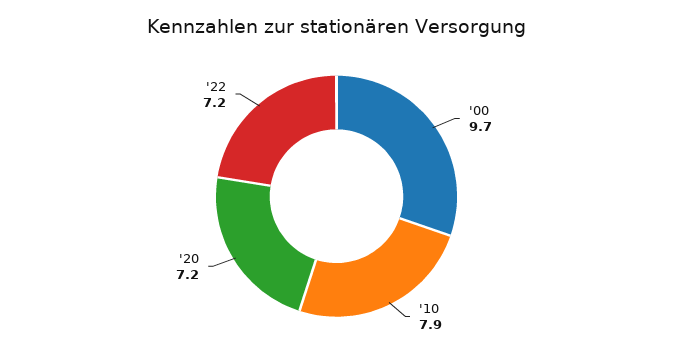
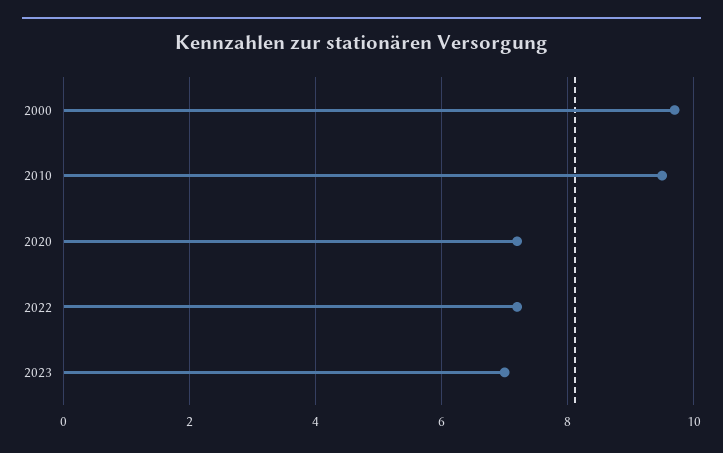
'10: 7.9 -> 9.5
2023: none -> 7

